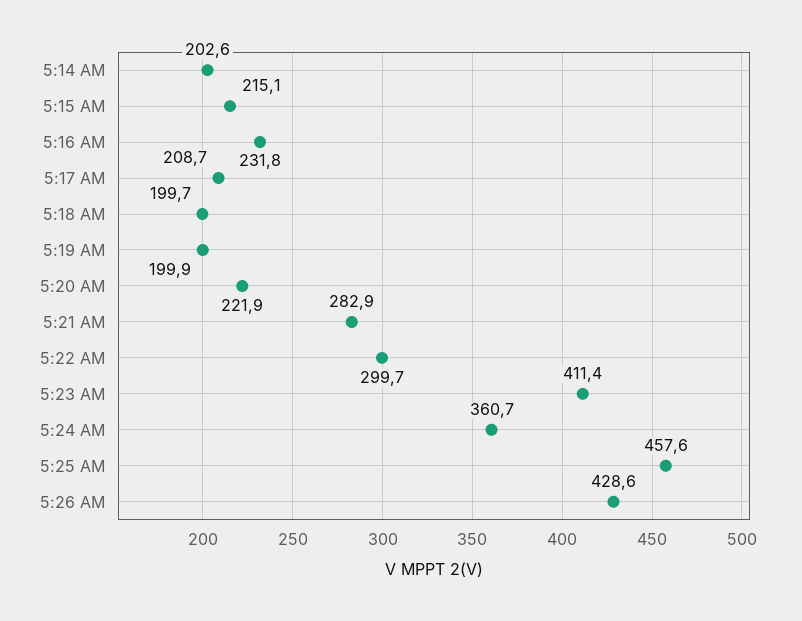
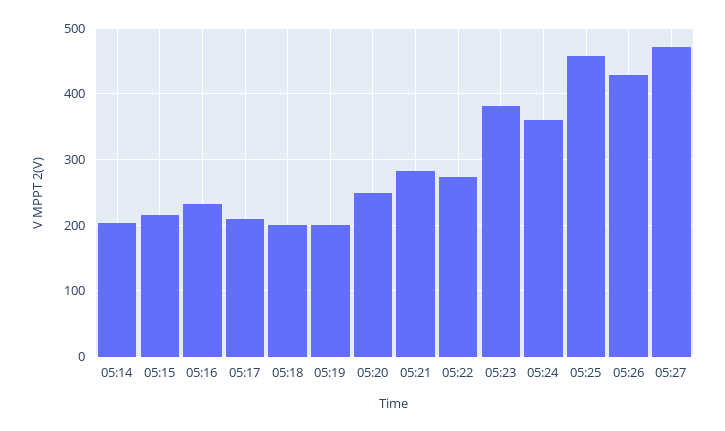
5:20 AM: 221.9 -> 250
5:22 AM: 299.7 -> 270
5:23 AM: 411.4 -> 380
05:27: none -> 470

